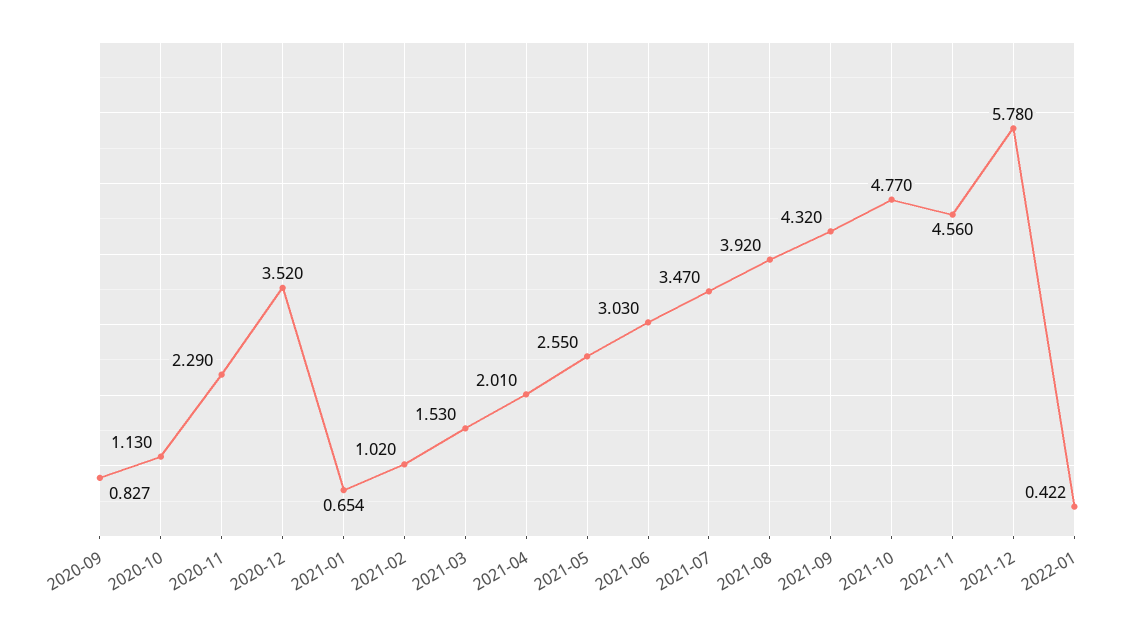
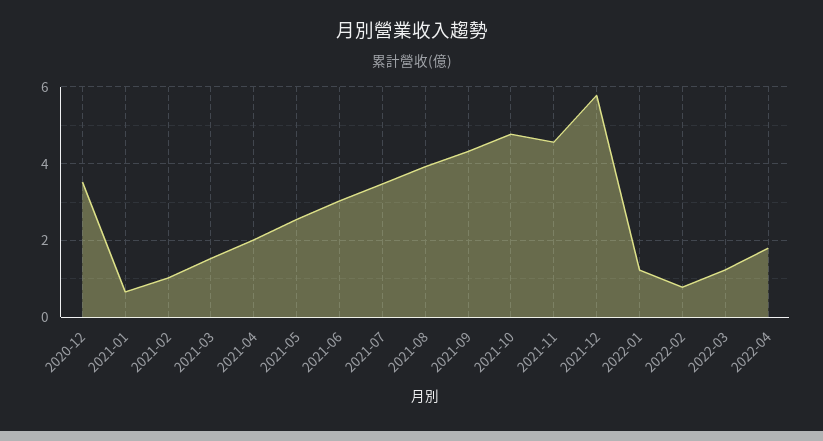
2020-09: 0.827 -> none
2020-10: 1.13 -> none
2020-11: 2.29 -> none
2022-01: 0.422 -> 1.2
2022-02: none -> 0.8
2022-03: none -> 1.2
2022-04: none -> 1.8

